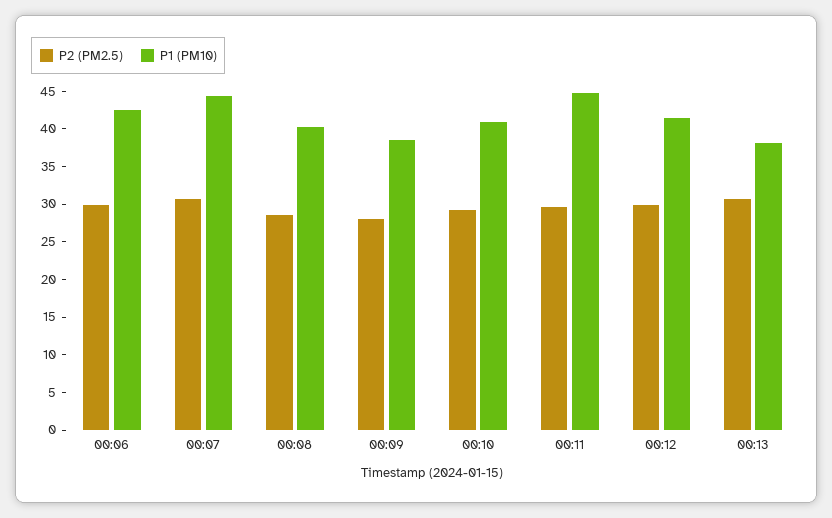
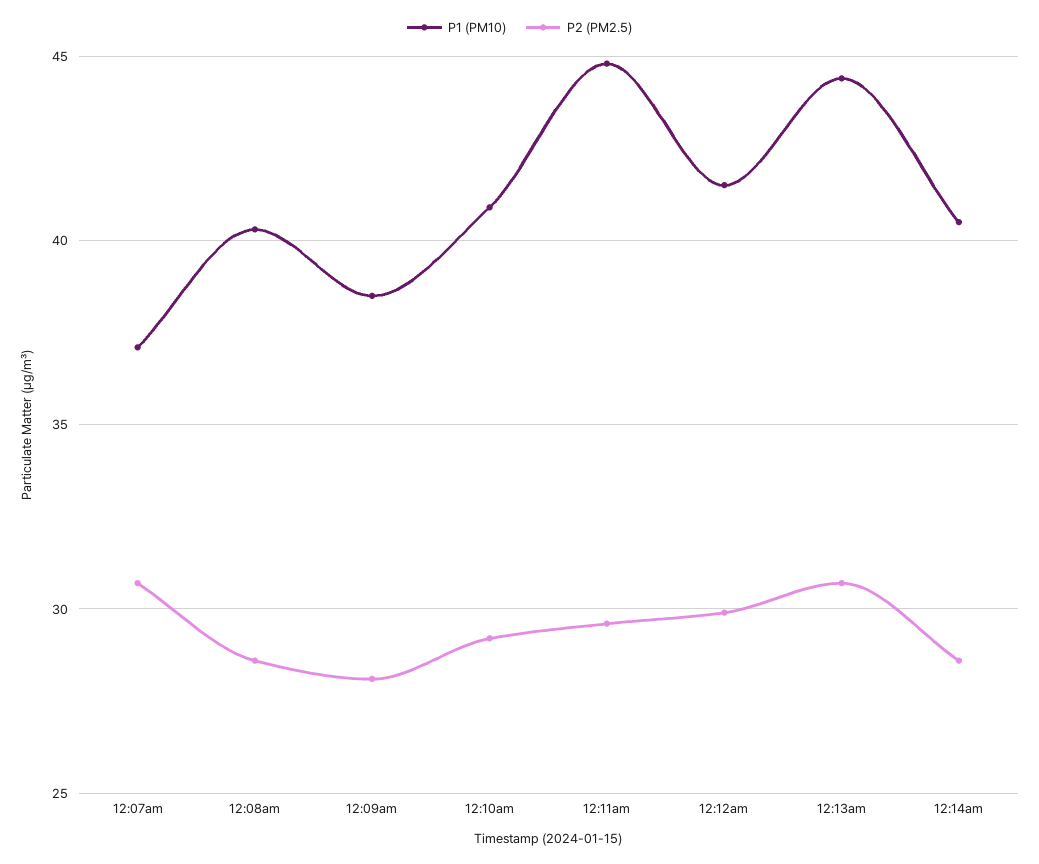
P2 (PM2.5), 00:06: 30 -> none
P1 (PM10), 00:06: 42.5 -> none
P1 (PM10), 00:07: 45 -> 37
P1 (PM10), 00:13: 37.5 -> 44.5
P1 (PM10), 12:14am: none -> 40.5
P2 (PM2.5), 12:14am: none -> 28.5

